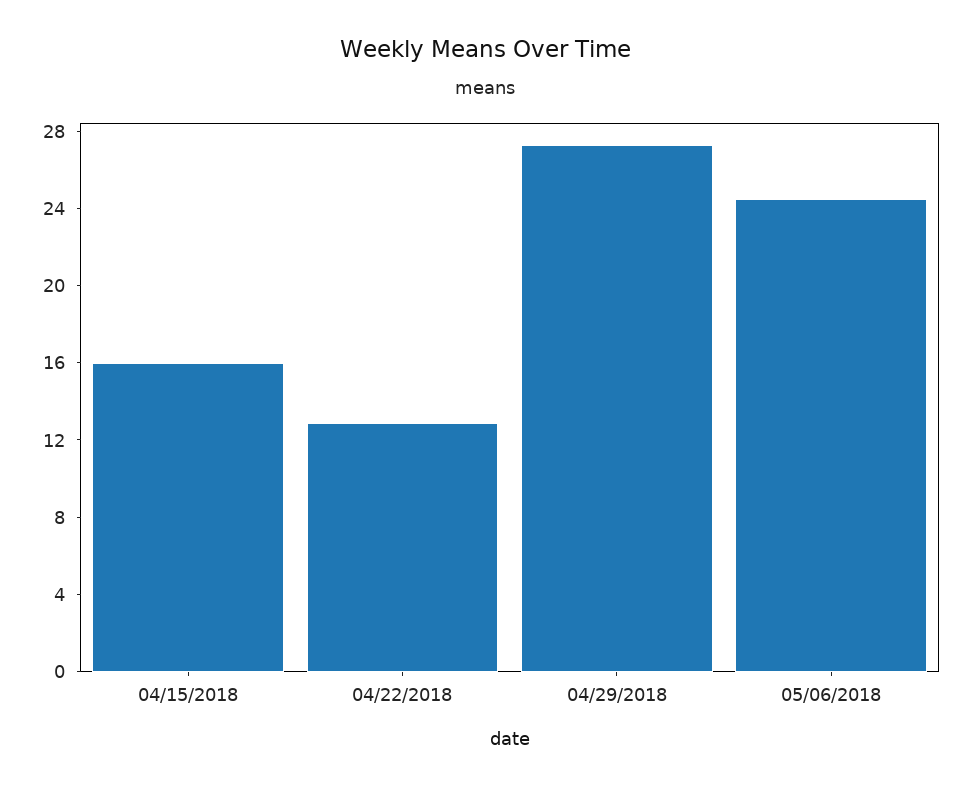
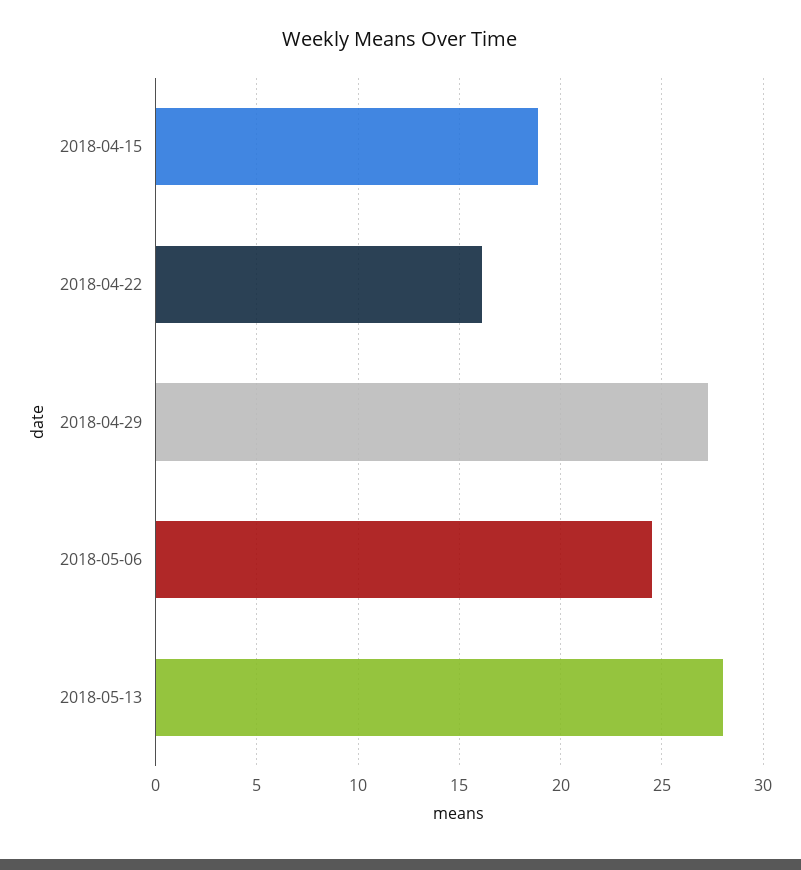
04/15/2018: 16 -> 19
04/22/2018: 13 -> 16
2018-05-13: none -> 28

